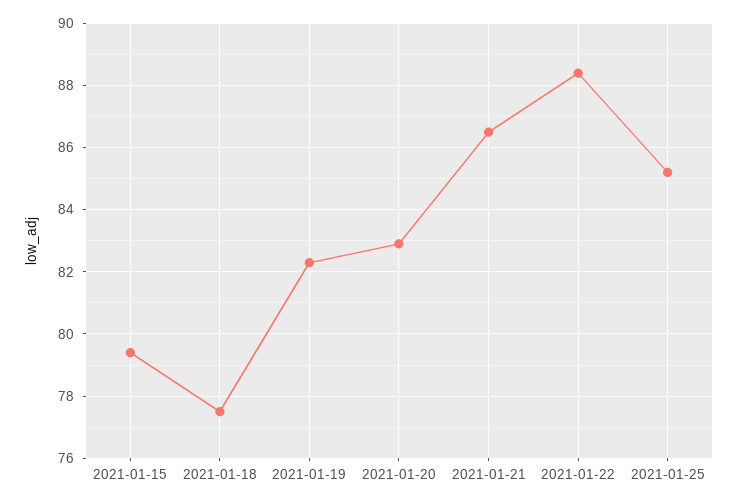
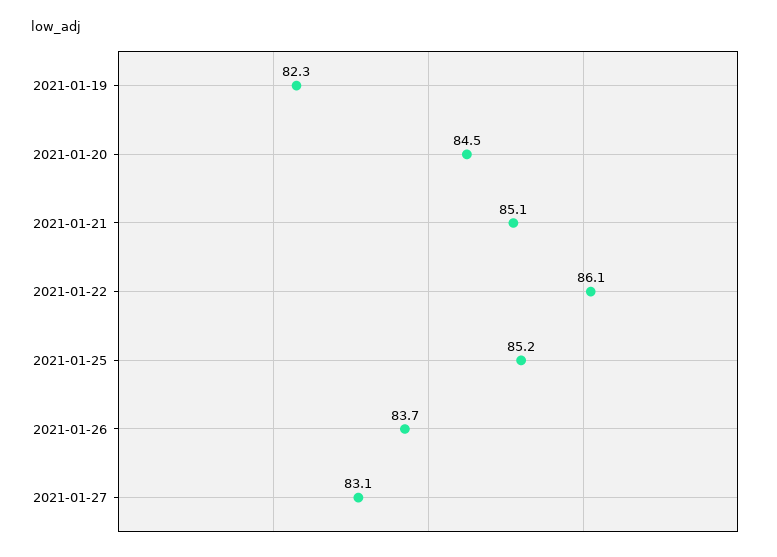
2021-01-15: 79.5 -> none
2021-01-18: 77.5 -> none
2021-01-20: 83 -> 84.5
2021-01-21: 86.5 -> 85.1
2021-01-22: 88.5 -> 86.1
2021-01-26: none -> 83.7
2021-01-27: none -> 83.1

